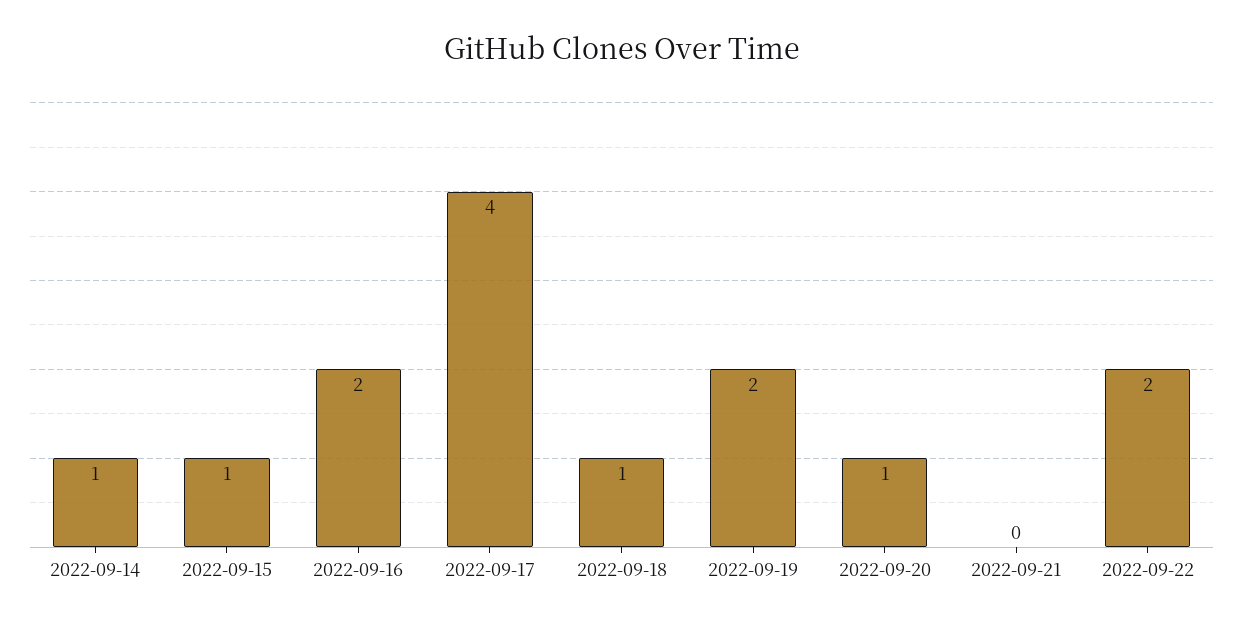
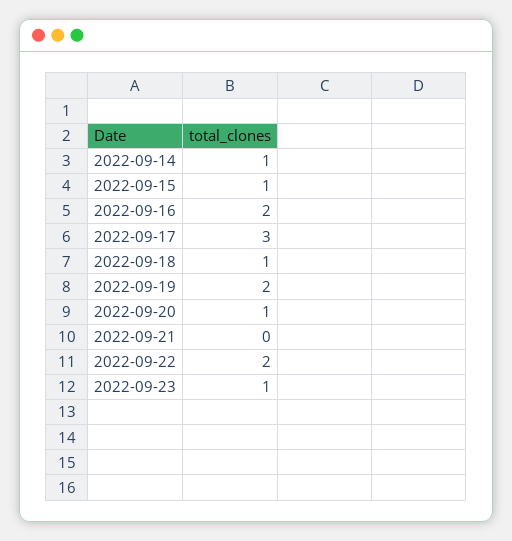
2022-09-17: 4 -> 3
2022-09-23: none -> 1

